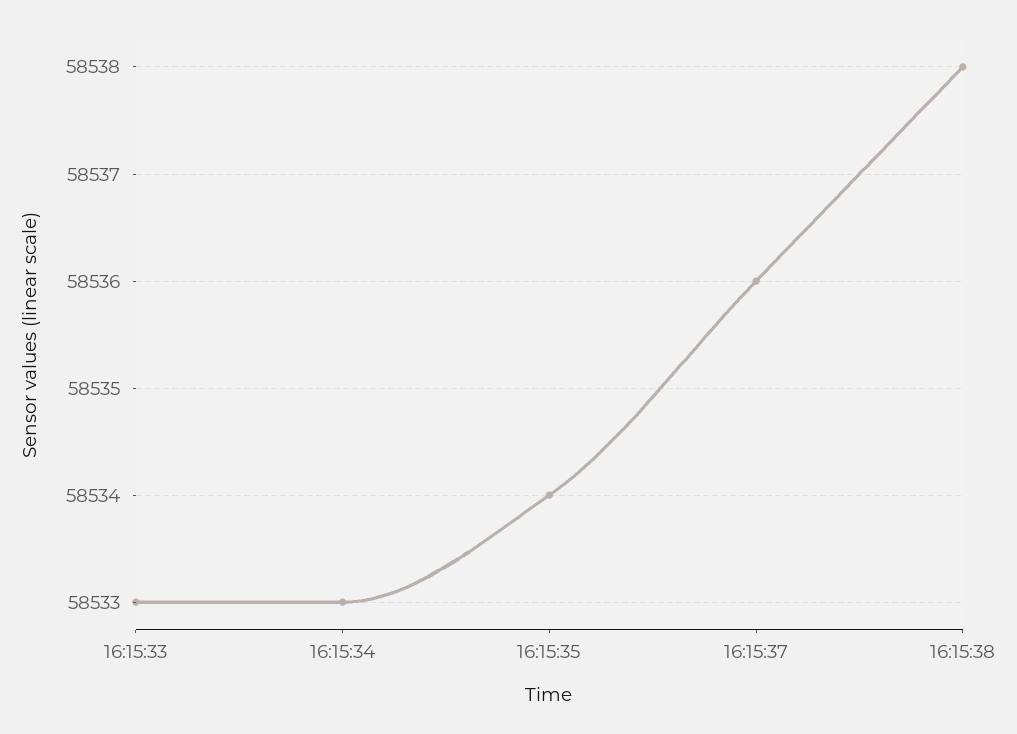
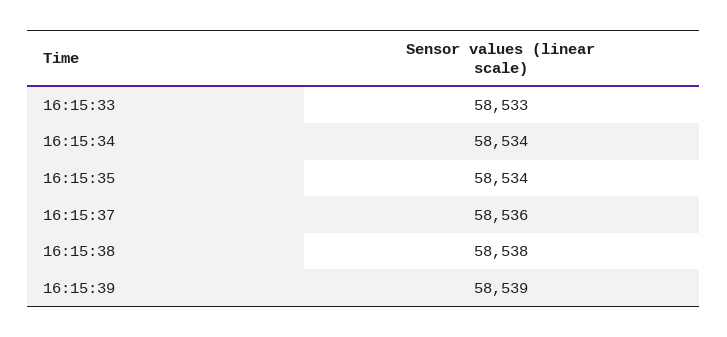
16:15:34: 58533 -> 58534
16:15:39: none -> 58539

